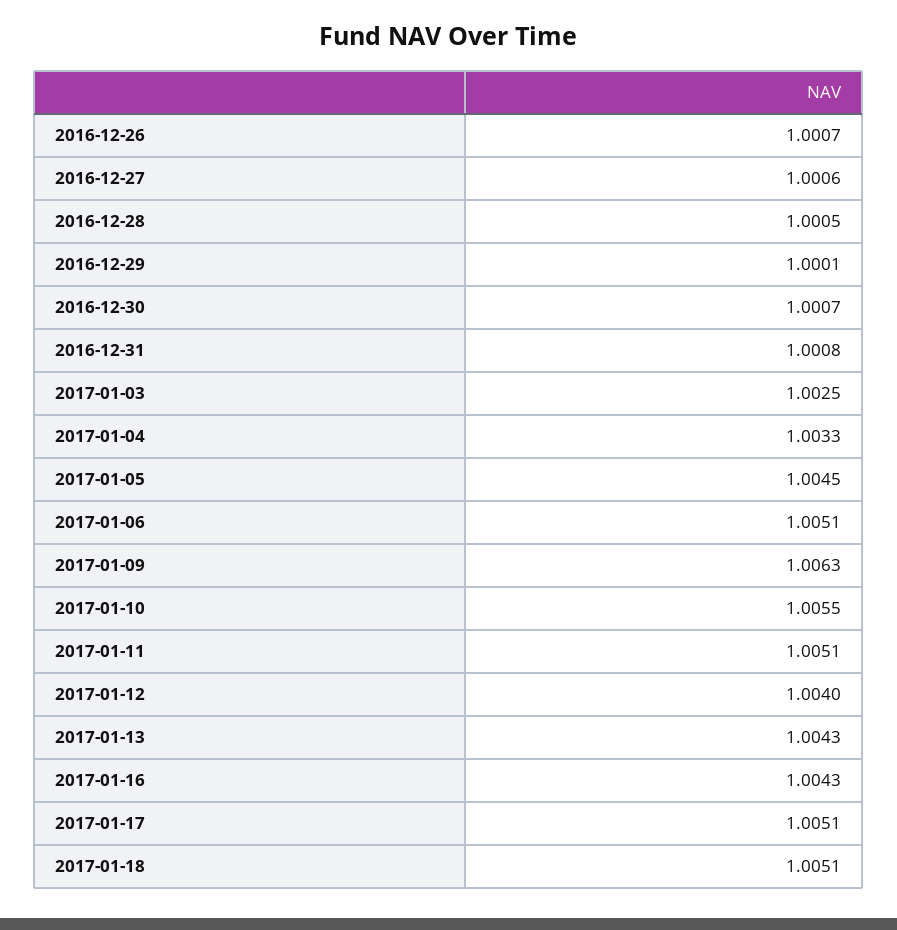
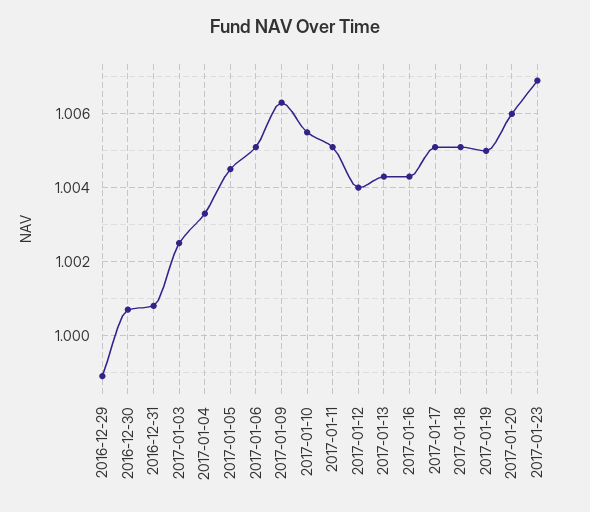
2016-12-26: 1.0007 -> none
2016-12-27: 1.0006 -> none
2016-12-28: 1.0005 -> none
2016-12-29: 1.0001 -> 0.999
2017-01-19: none -> 1.005
2017-01-20: none -> 1.006
2017-01-23: none -> 1.007

